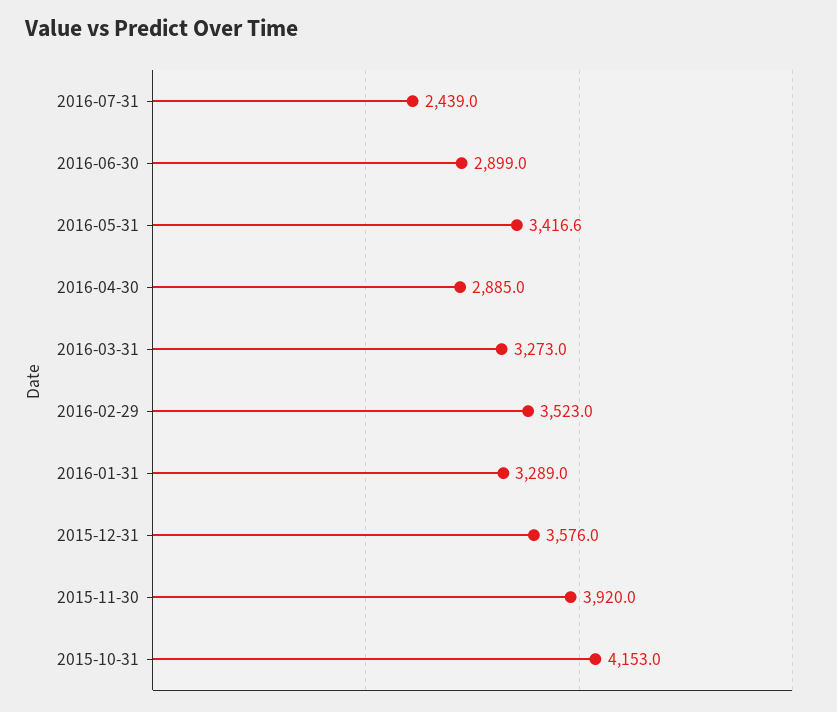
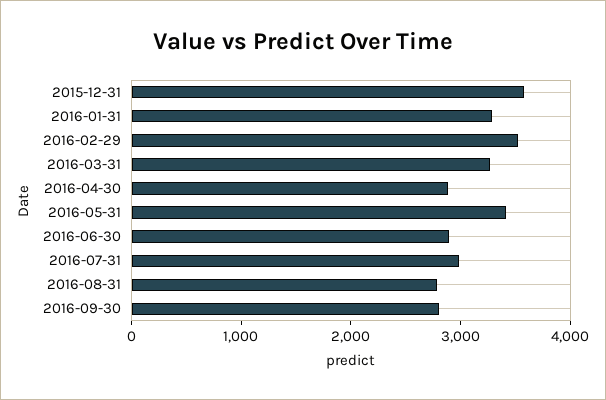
2016-07-31: 2439 -> 3000
2015-11-30: 3920 -> none
2015-10-31: 4153 -> none
2016-08-31: none -> 2800
2016-09-30: none -> 2800

